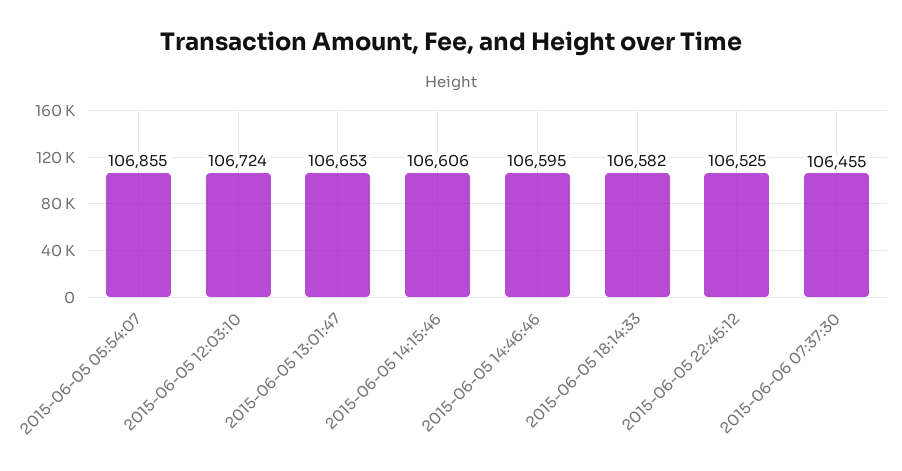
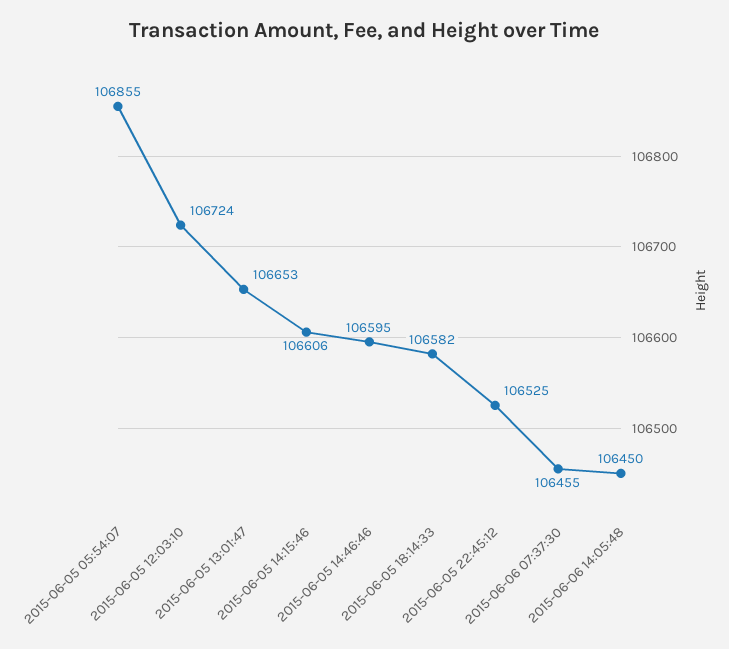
2015-06-06 14:05:48: none -> 106450

